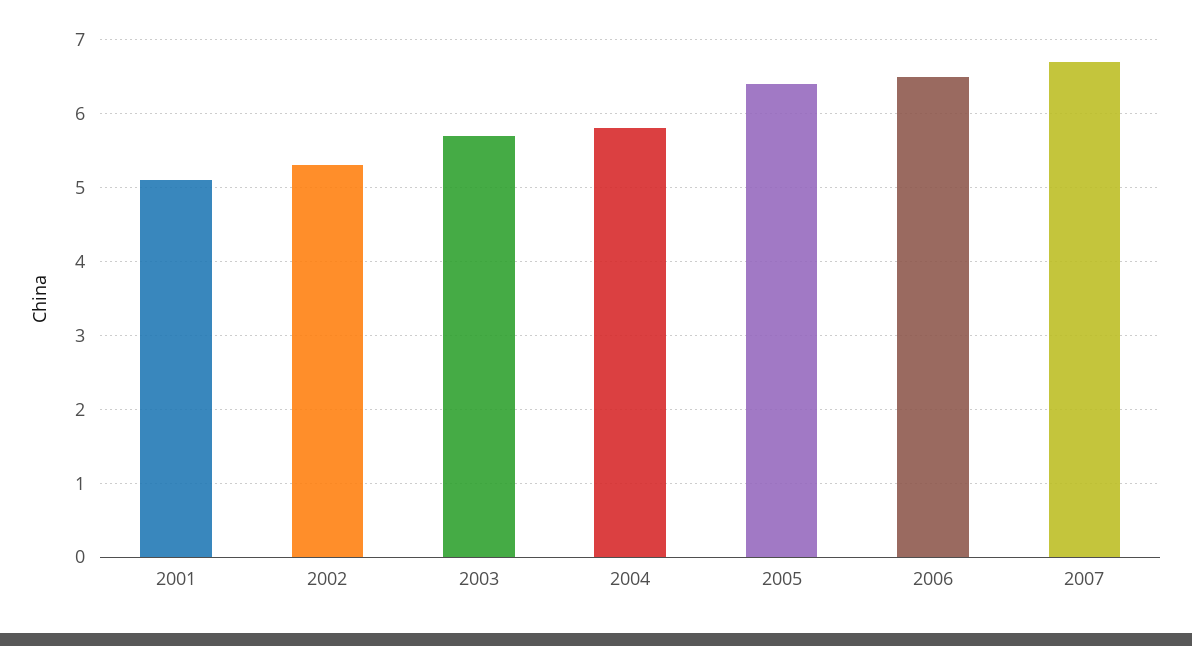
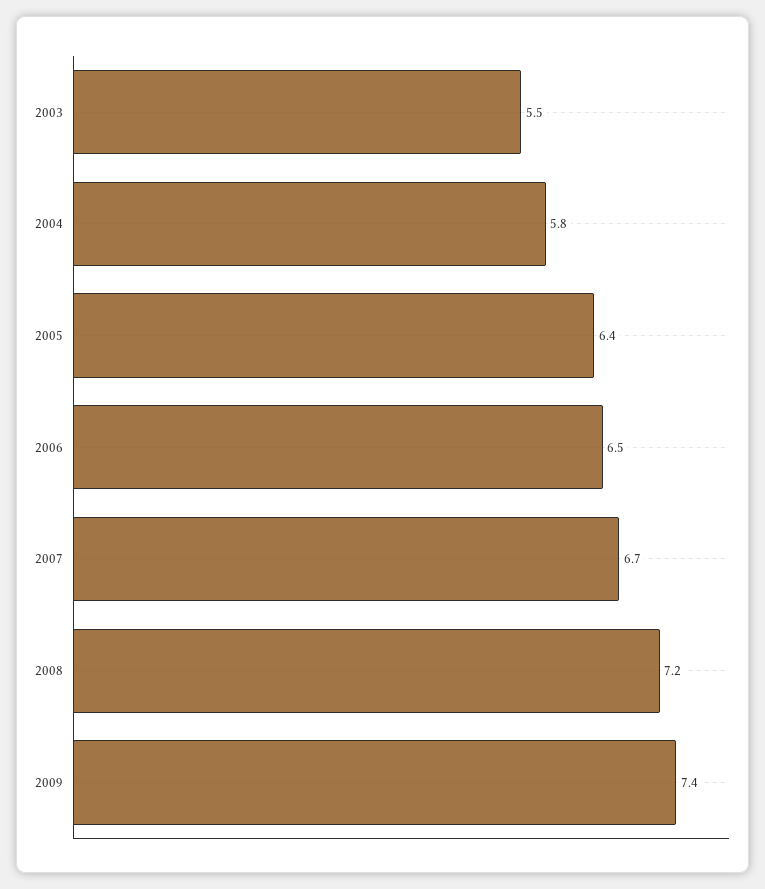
2001: 5.1 -> none
2002: 5.3 -> none
2003: 5.7 -> 5.5
2008: none -> 7.2
2009: none -> 7.4

